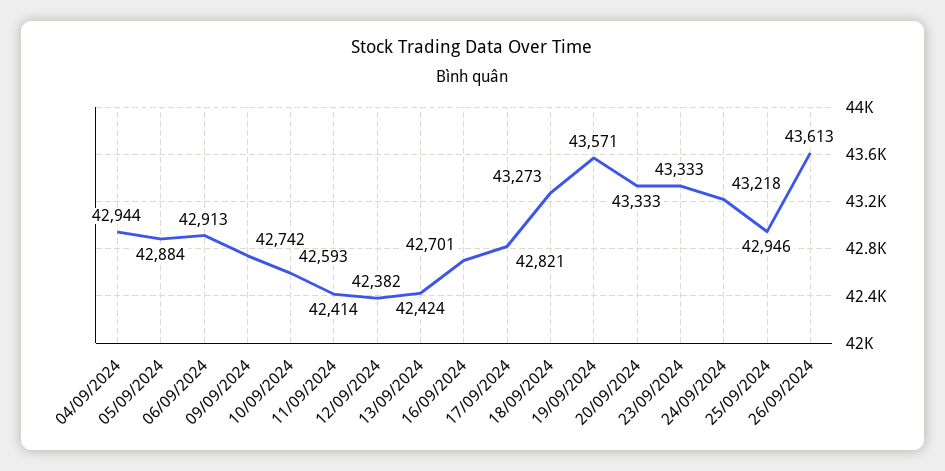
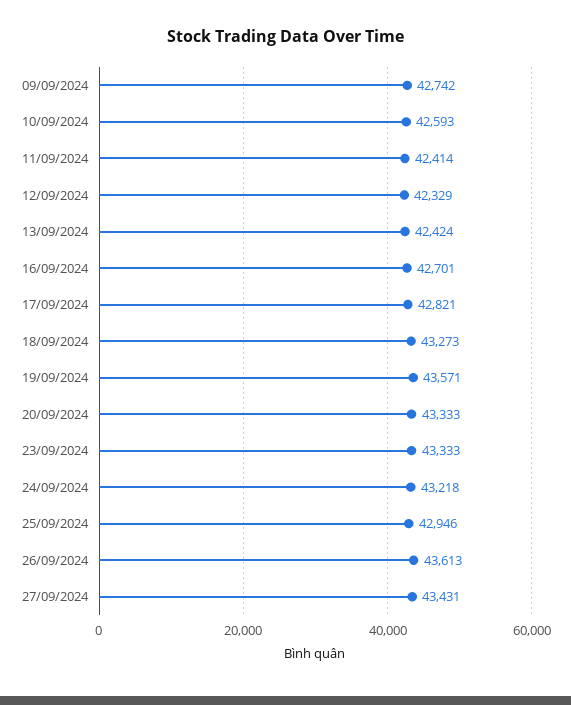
04/09/2024: 42944 -> none
05/09/2024: 42884 -> none
06/09/2024: 42913 -> none
12/09/2024: 42382 -> 42329
27/09/2024: none -> 43431

